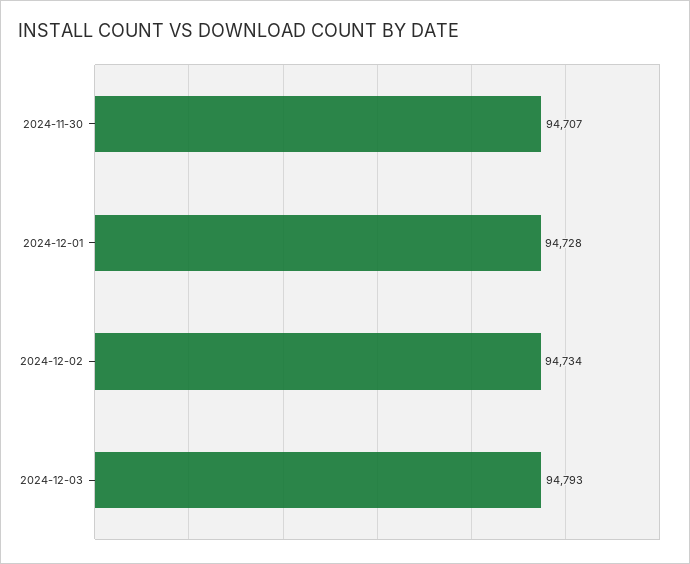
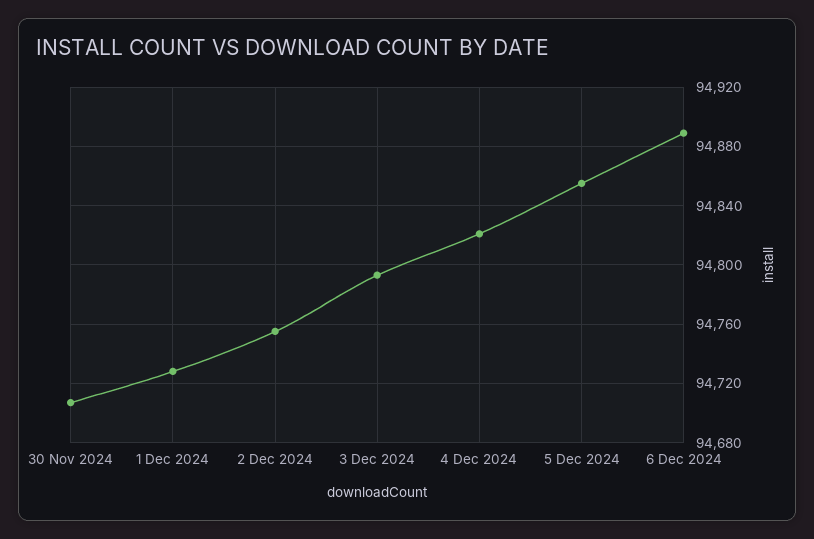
2024-12-02: 94734 -> 94755
4 Dec 2024: none -> 94820
5 Dec 2024: none -> 94855
6 Dec 2024: none -> 94890

